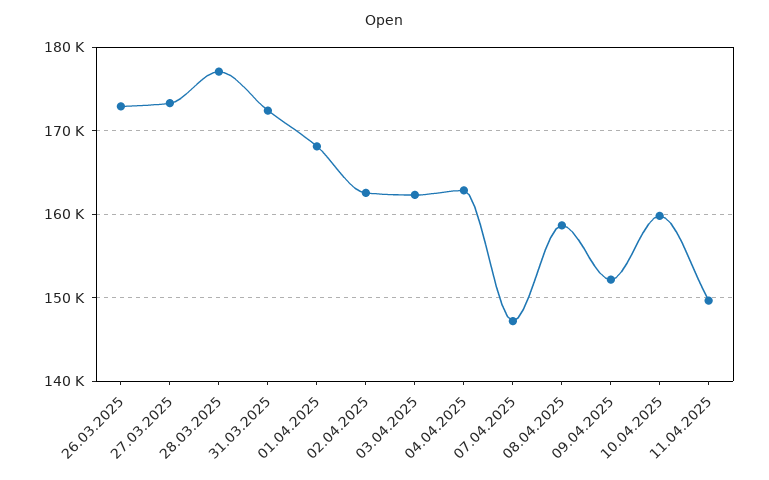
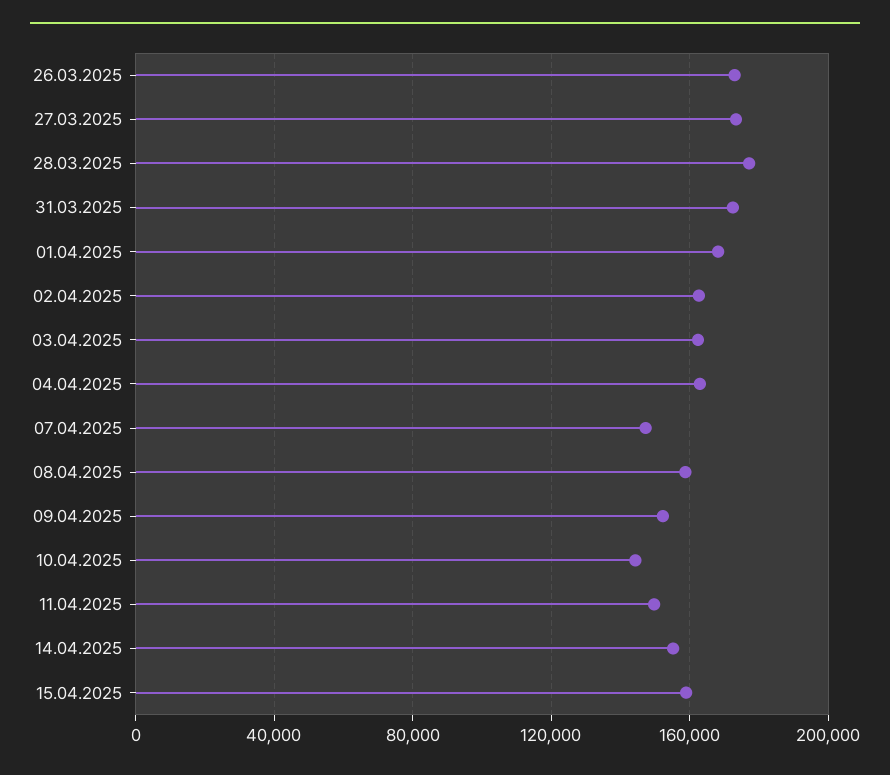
10.04.2025: 160000 -> 145000
14.04.2025: none -> 155000
15.04.2025: none -> 160000

